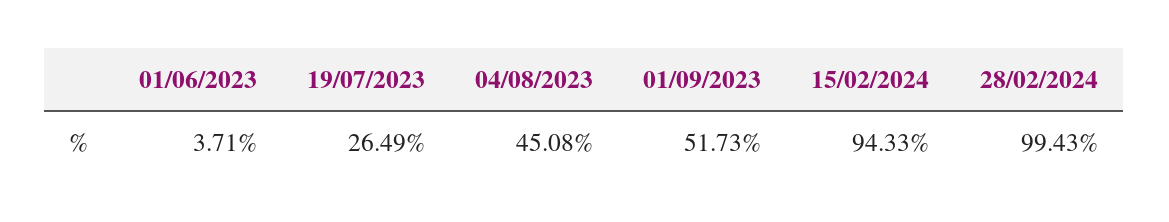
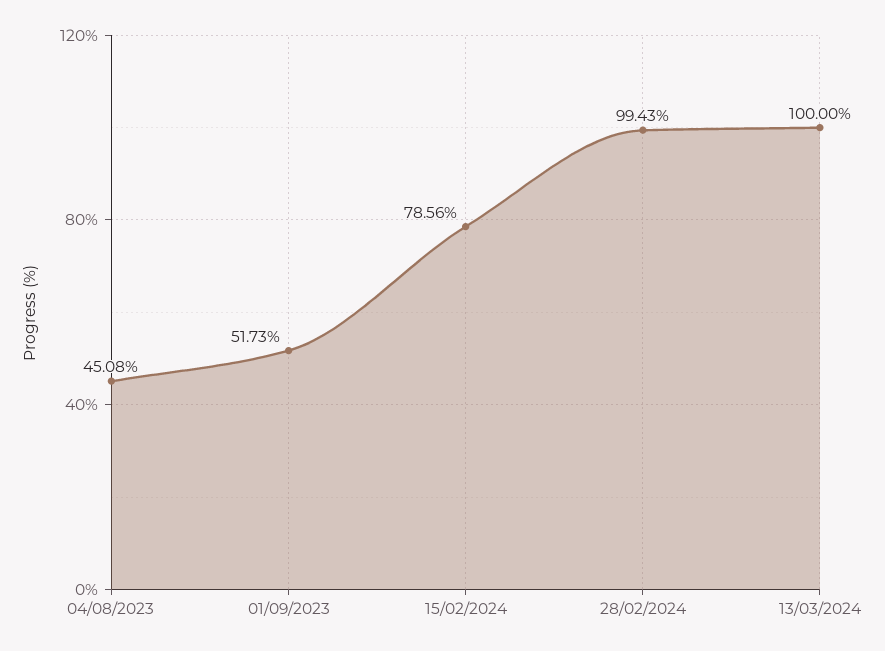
01/06/2023: 3.71 -> none
19/07/2023: 26.49 -> none
15/02/2024: 94.33 -> 78.56
13/03/2024: none -> 100

